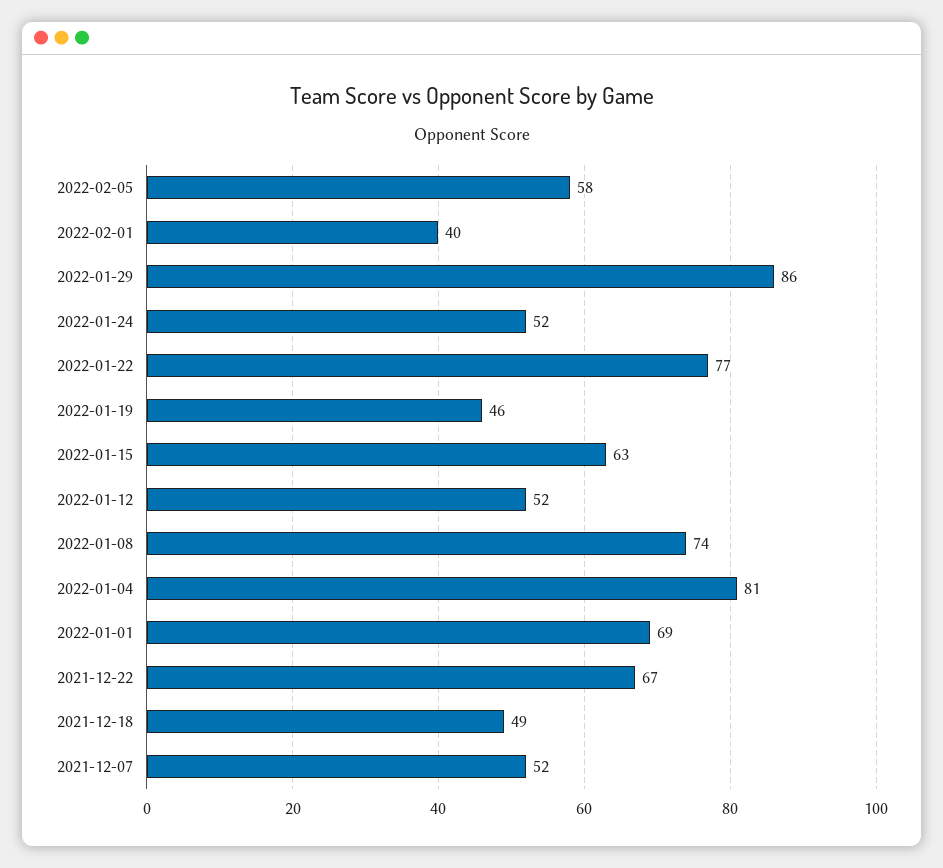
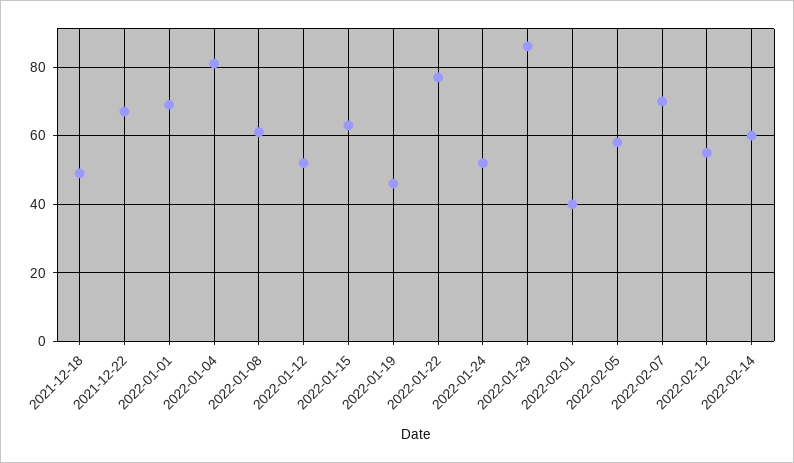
2022-01-08: 74 -> 60
2021-12-07: 52 -> none
2022-02-07: none -> 70
2022-02-12: none -> 55
2022-02-14: none -> 60

